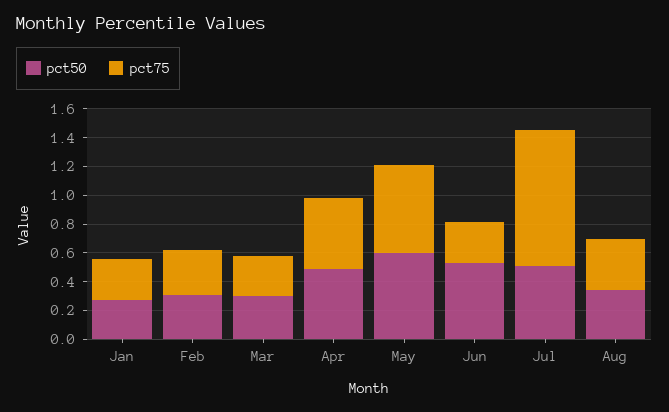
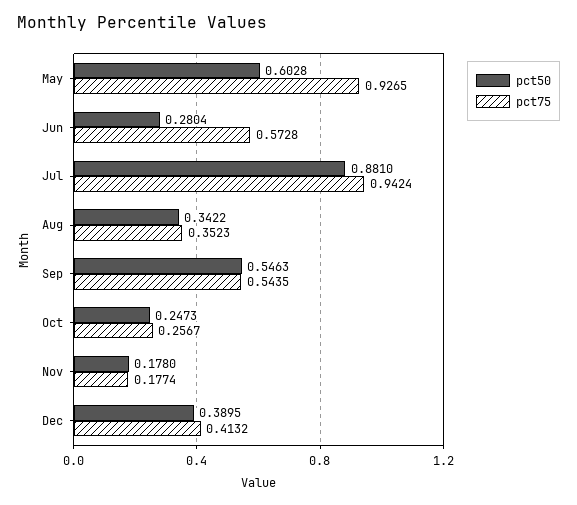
pct50, Jan: 0.3 -> none
pct75, Jan: 0.3 -> none
pct50, Feb: 0.3 -> none
pct75, Feb: 0.3 -> none
pct50, Mar: 0.3 -> none
pct75, Mar: 0.3 -> none
pct50, Apr: 0.5 -> none
pct75, Apr: 0.5 -> none
pct75, May: 0.6 -> 0.9265
pct50, Jun: 0.5 -> 0.2804
pct75, Jun: 0.3 -> 0.5728
pct50, Jul: 0.5 -> 0.881
pct50, Sep: none -> 0.5463
pct75, Sep: none -> 0.5435
pct50, Oct: none -> 0.2473
pct75, Oct: none -> 0.2567
pct50, Nov: none -> 0.178
pct75, Nov: none -> 0.1774
pct50, Dec: none -> 0.3895
pct75, Dec: none -> 0.4132

